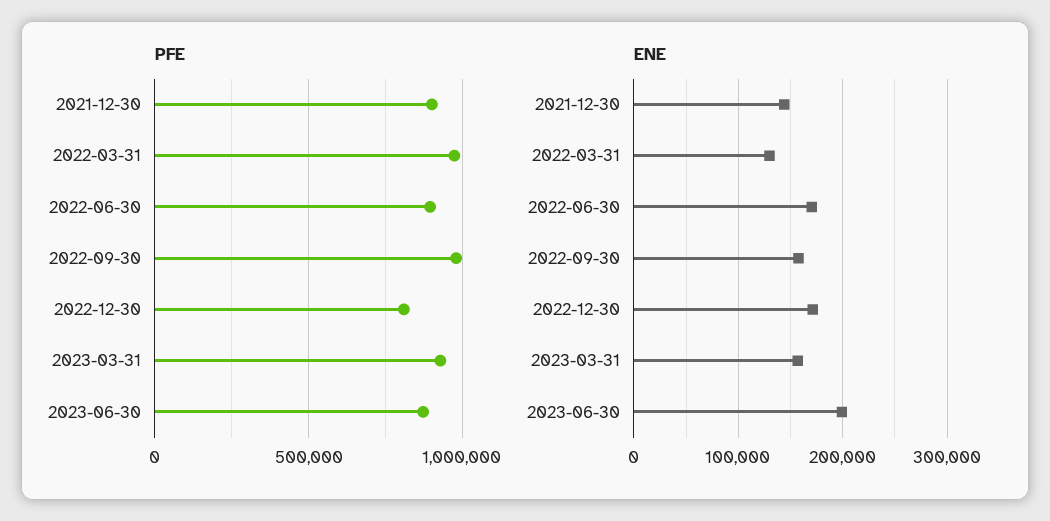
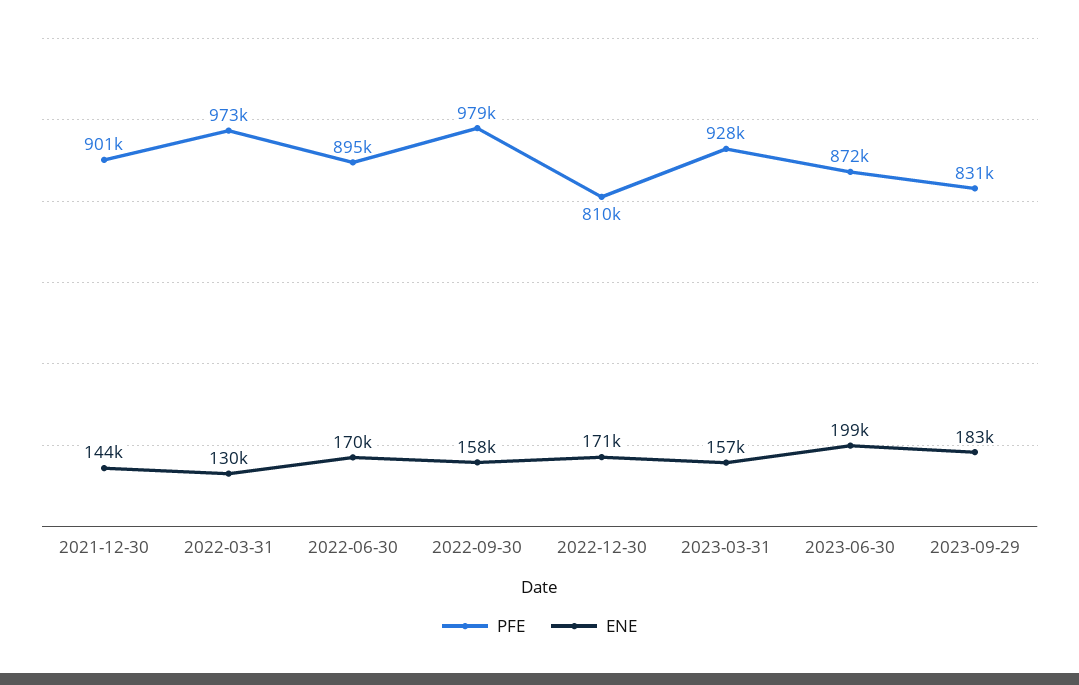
PFE, 2023-09-29: none -> 831000
ENE, 2023-09-29: none -> 183000

